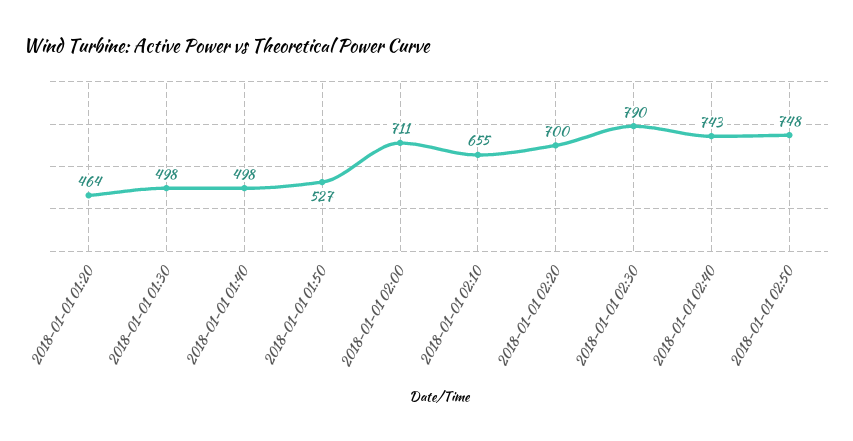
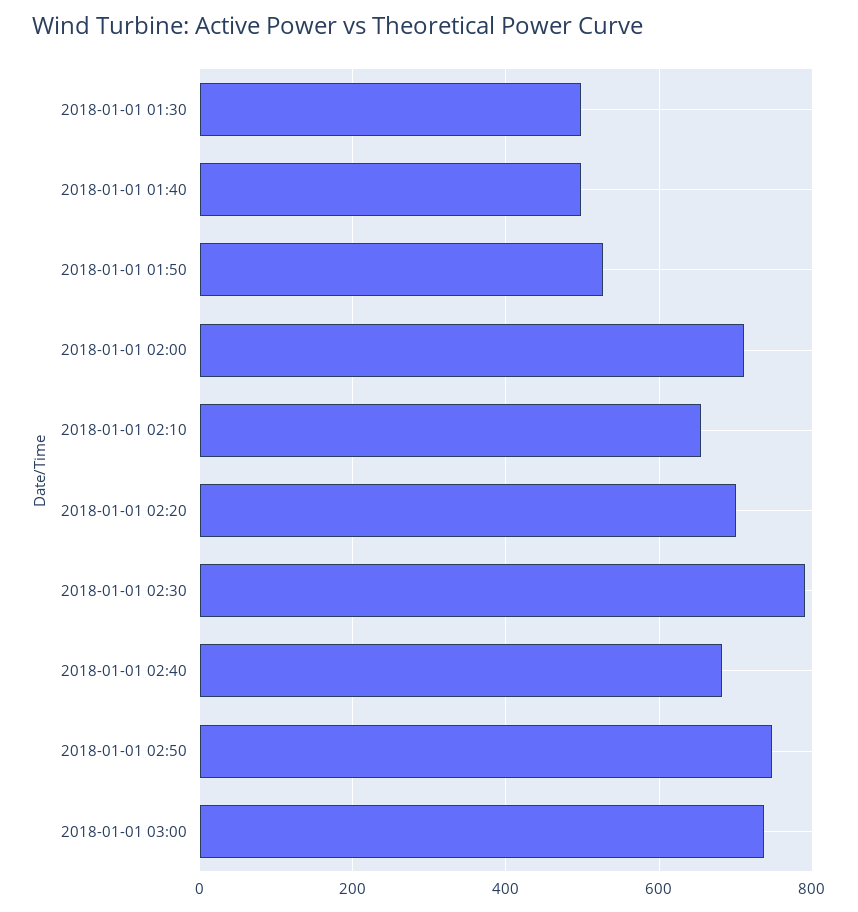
2018-01-01 01:20: 464 -> none
2018-01-01 02:40: 743 -> 680
2018-01-01 03:00: none -> 740

